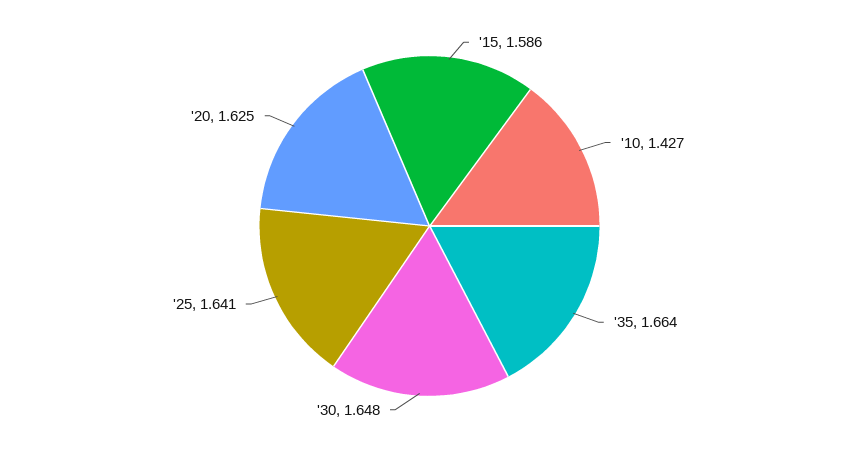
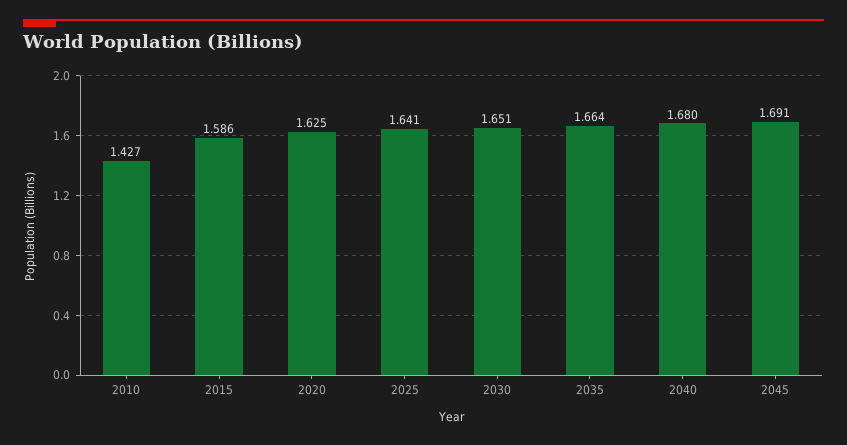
'30: 1.648 -> 1.651
2040: none -> 1.68
2045: none -> 1.691

